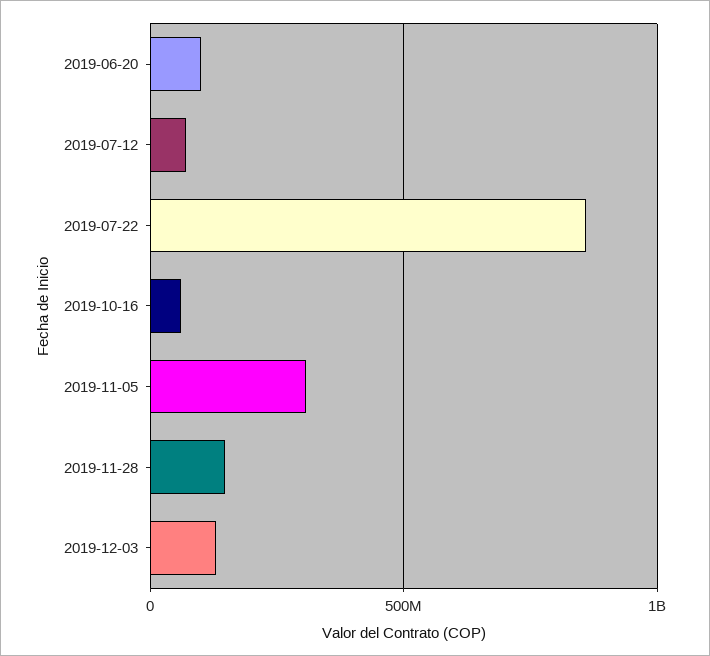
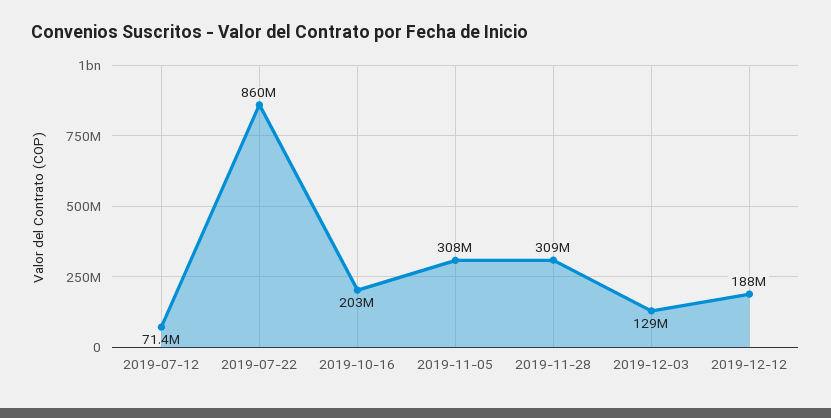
2019-06-20: 100000000 -> none
2019-10-16: 50000000 -> 203000000
2019-11-28: 150000000 -> 309000000
2019-12-12: none -> 188000000

